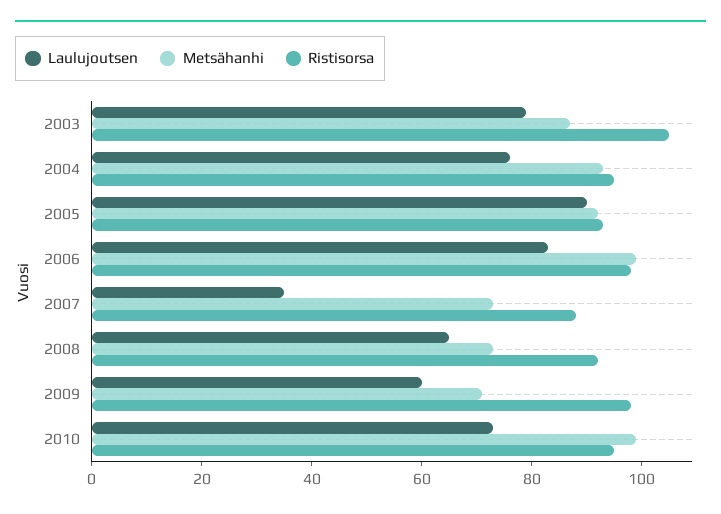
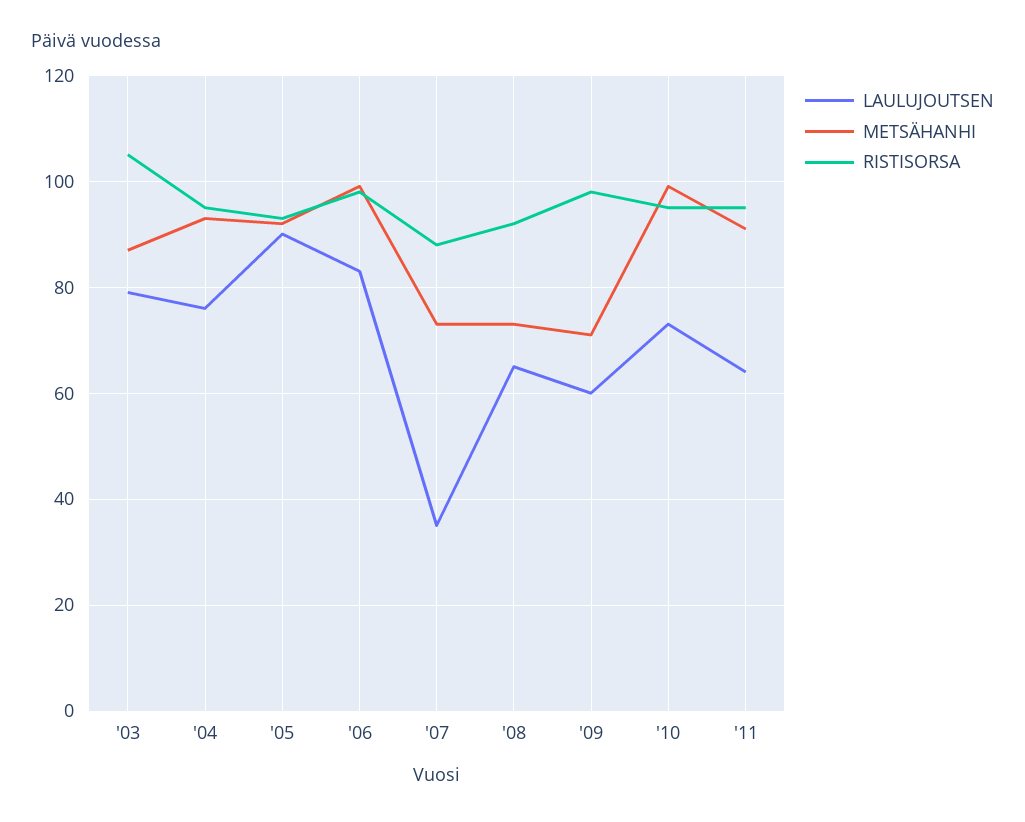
Laulujoutsen, '11: none -> 65
Metsähanhi, '11: none -> 90
Ristisorsa, '11: none -> 95

